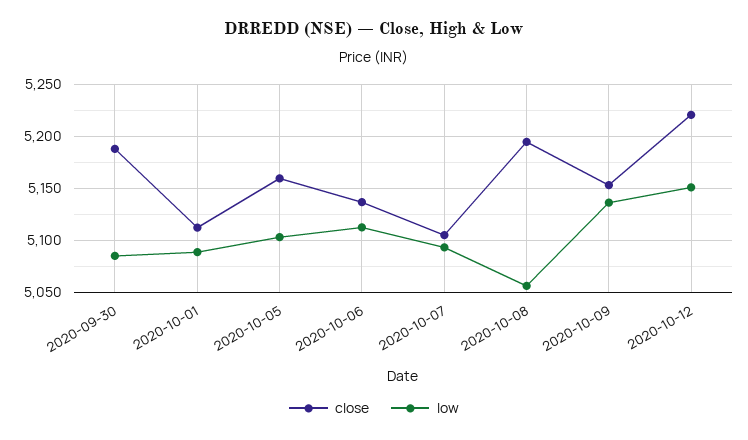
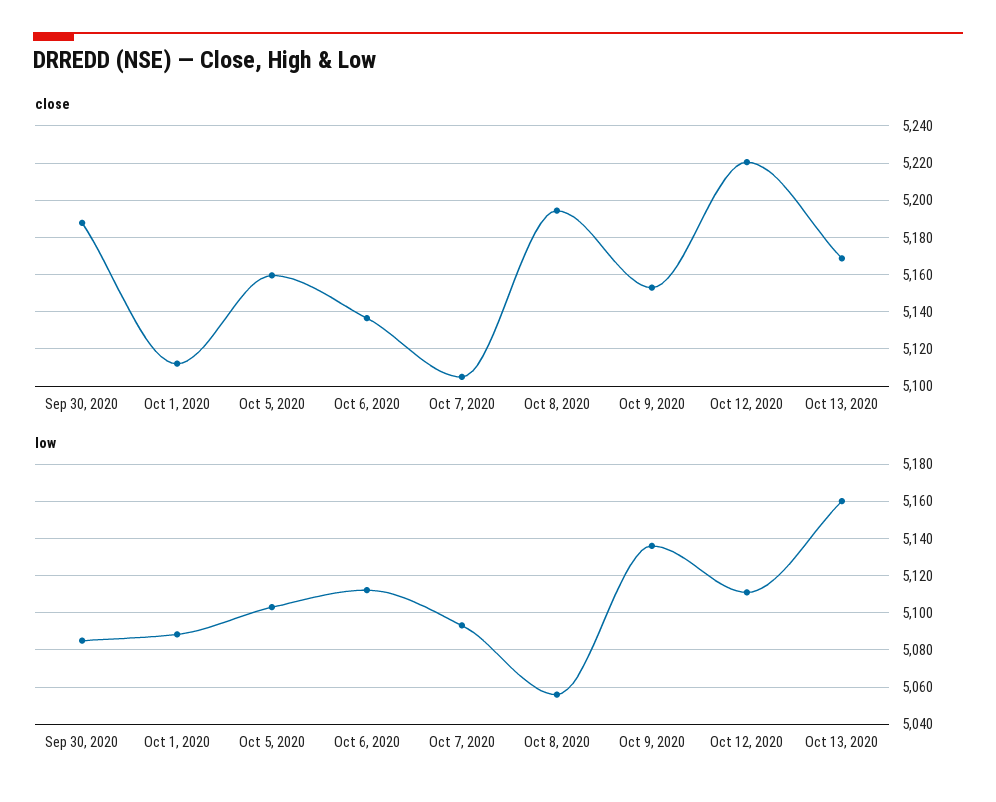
low, 2020-10-12: 5150 -> 5110
close, Oct 13, 2020: none -> 5170
low, Oct 13, 2020: none -> 5160

